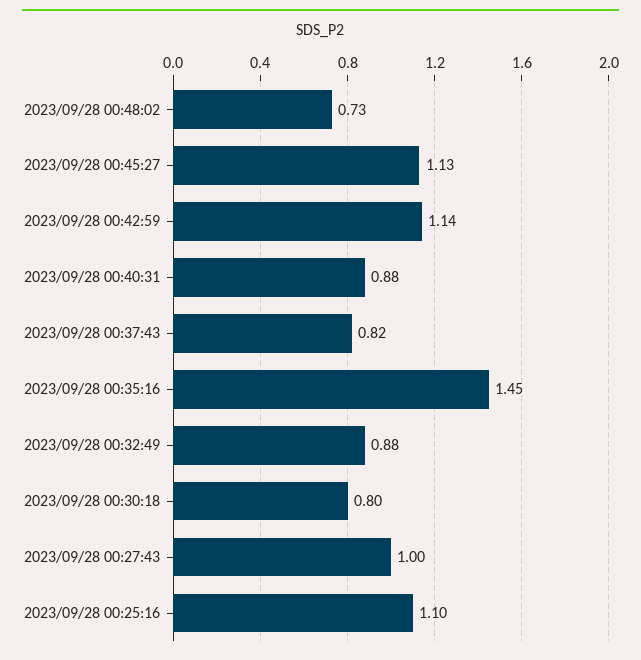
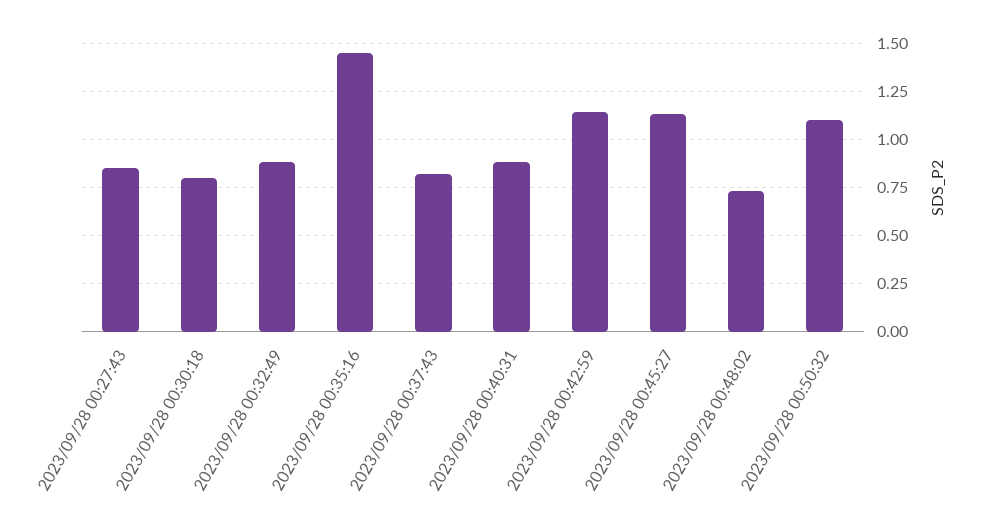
2023/09/28 00:27:43: 1 -> 0.85
2023/09/28 00:25:16: 1.1 -> none
2023/09/28 00:50:32: none -> 1.1

